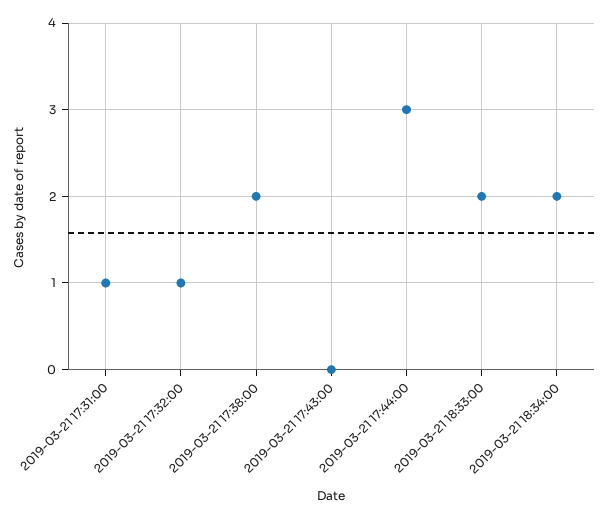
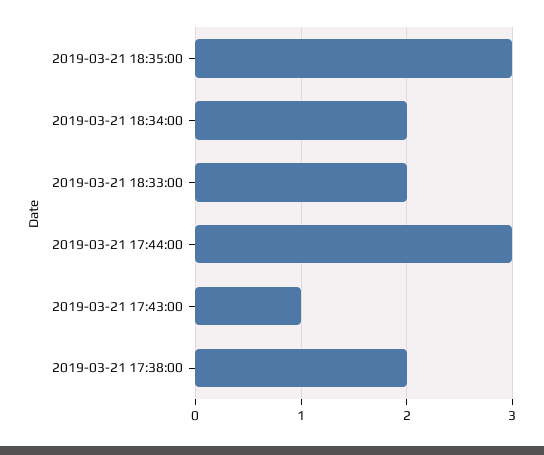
2019-03-21 17:31:00: 1 -> none
2019-03-21 17:32:00: 1 -> none
2019-03-21 17:43:00: 0 -> 1
2019-03-21 18:35:00: none -> 3

